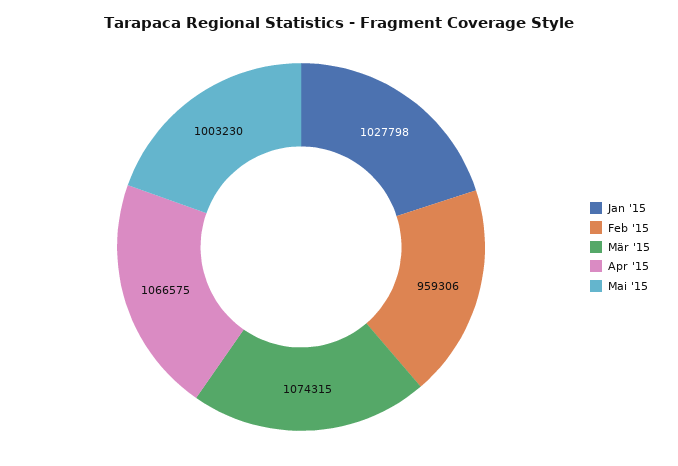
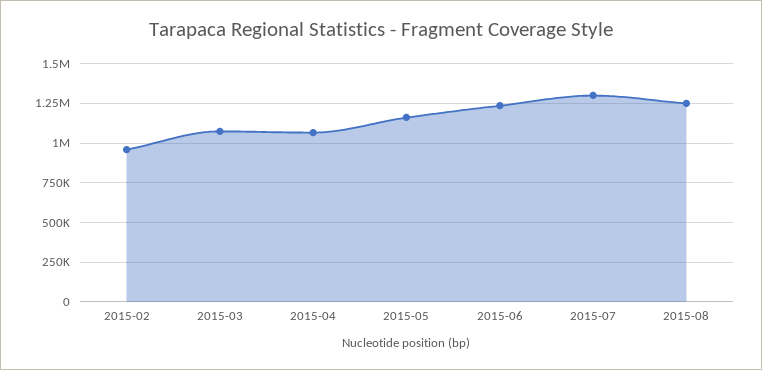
Jan '15: 1027798 -> none
Mai '15: 1003230 -> 1150000
2015-06: none -> 1250000
2015-07: none -> 1300000
2015-08: none -> 1250000

